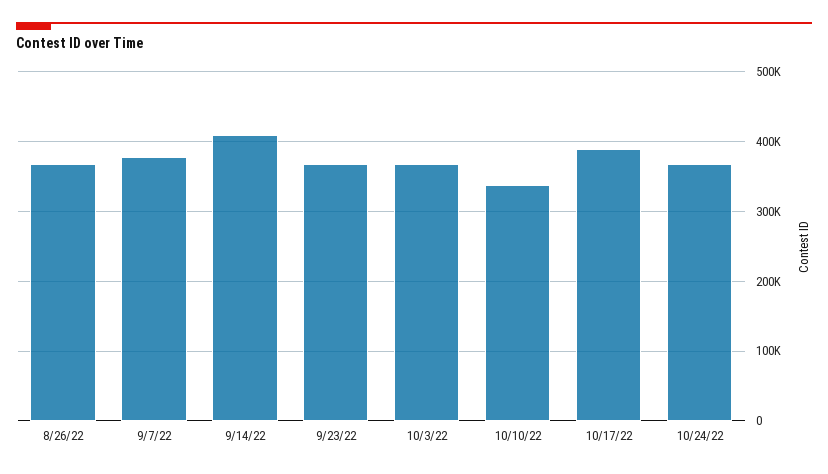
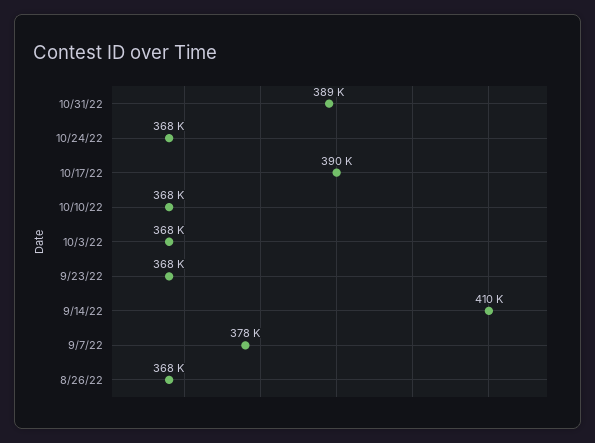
10/10/22: 340000 -> 368000
10/31/22: none -> 389000

